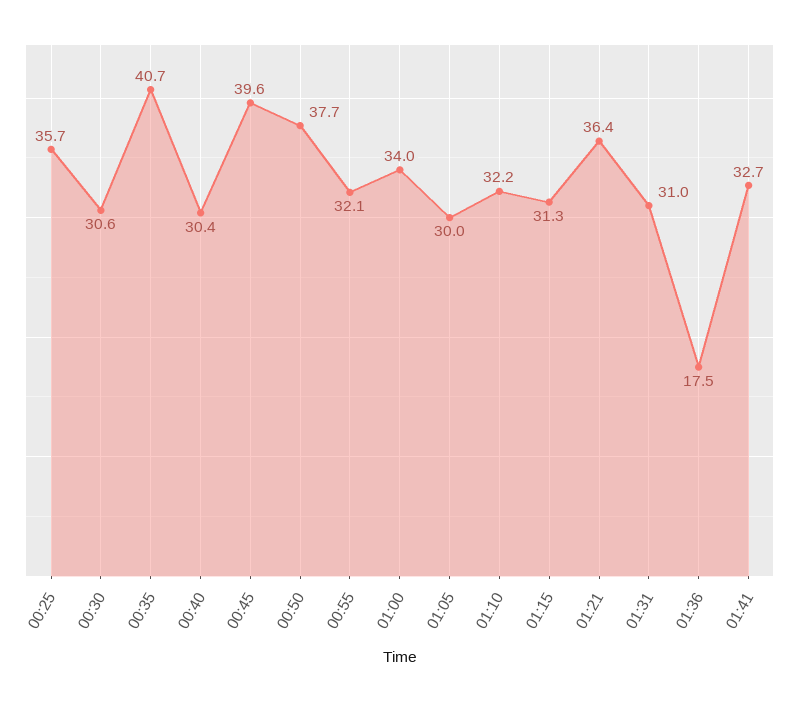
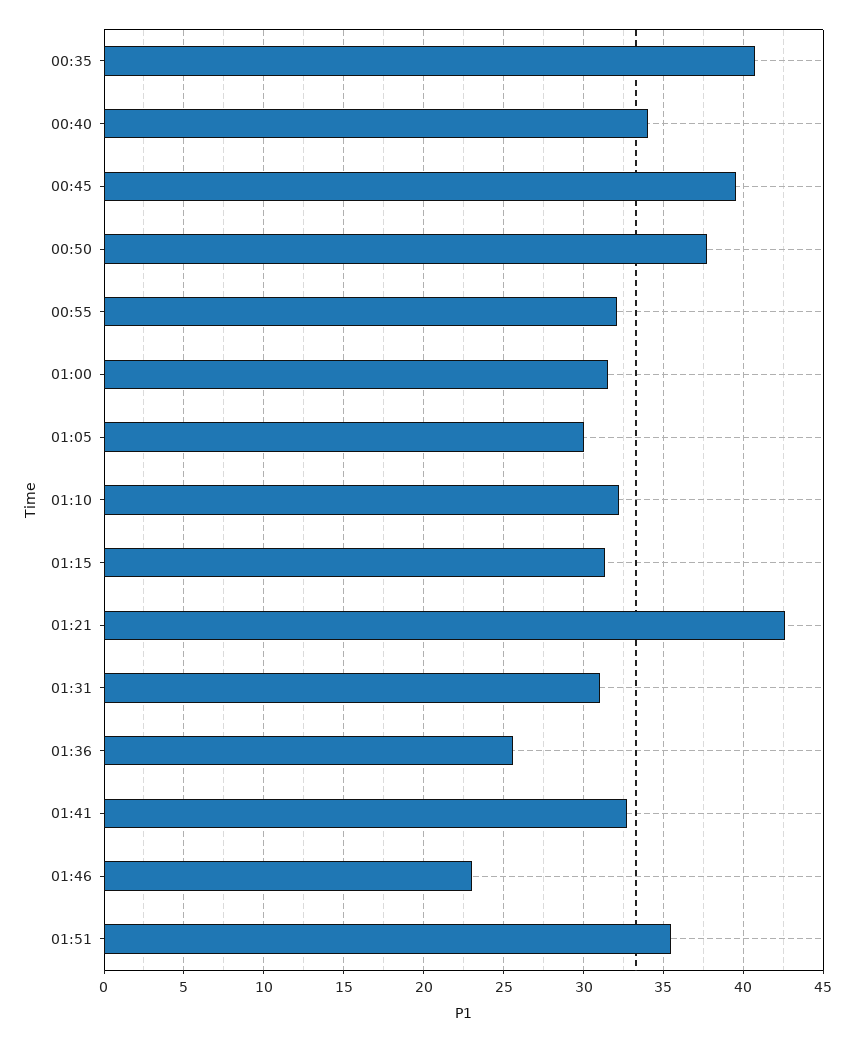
00:25: 35.7 -> none
00:30: 30.6 -> none
00:40: 30.4 -> 34
01:00: 34 -> 31.5
01:21: 36.4 -> 42.5
01:36: 17.5 -> 25.5
01:46: none -> 23
01:51: none -> 35.5

